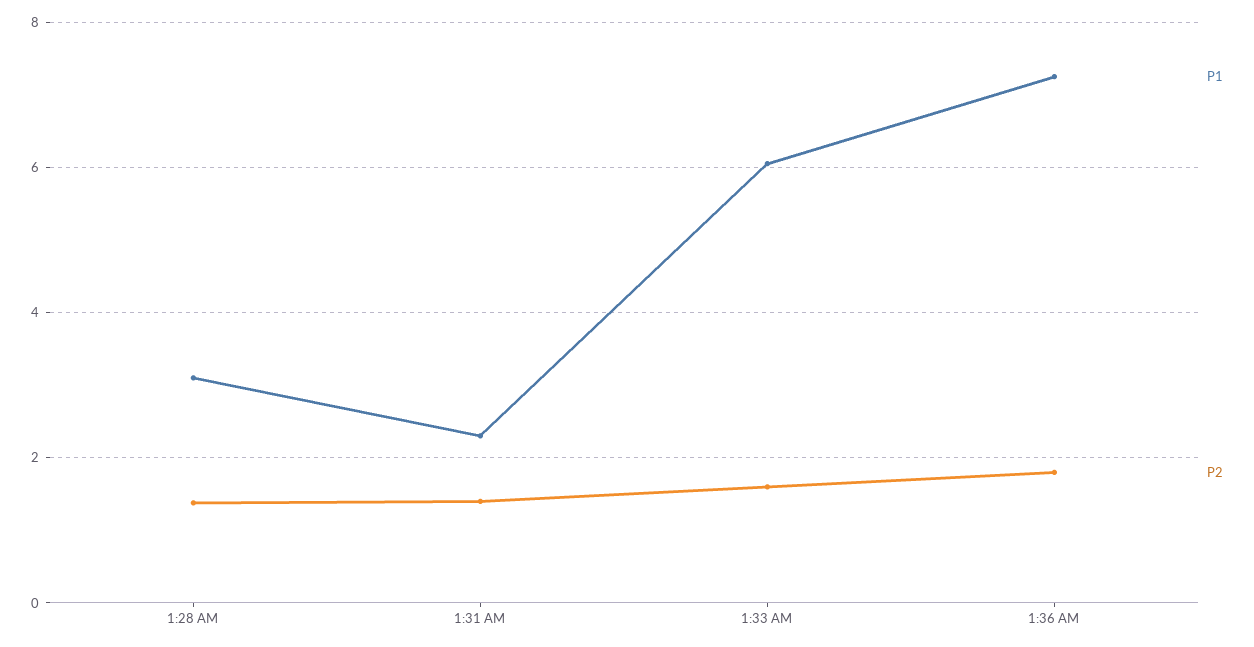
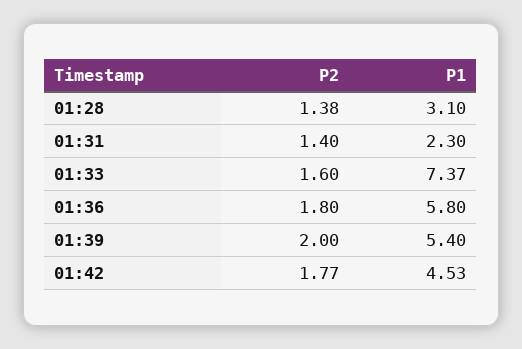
P1, 1:33 AM: 6 -> 7.37
P1, 1:36 AM: 7.2 -> 5.8
P2, 01:39: none -> 2
P1, 01:39: none -> 5.4
P2, 01:42: none -> 1.77
P1, 01:42: none -> 4.53

